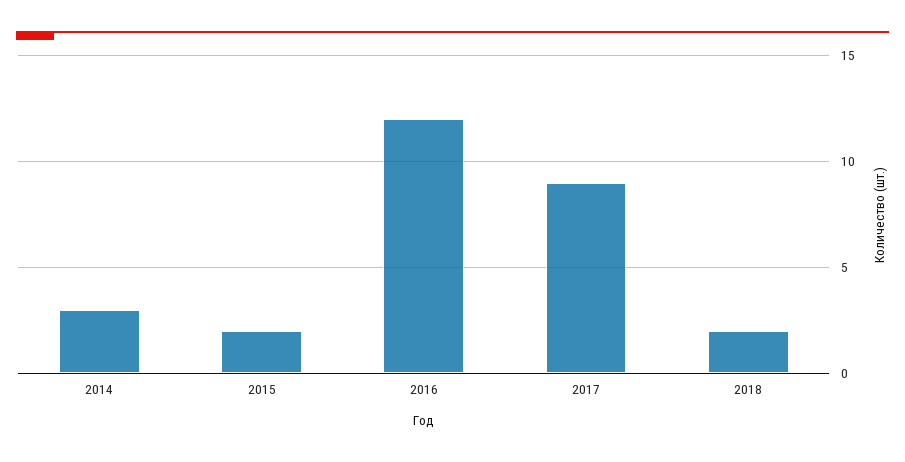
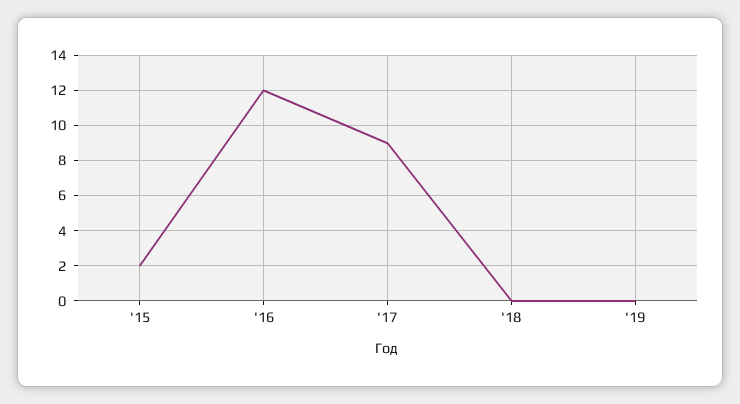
2014: 3 -> none
2018: 2 -> 0
'19: none -> 0

